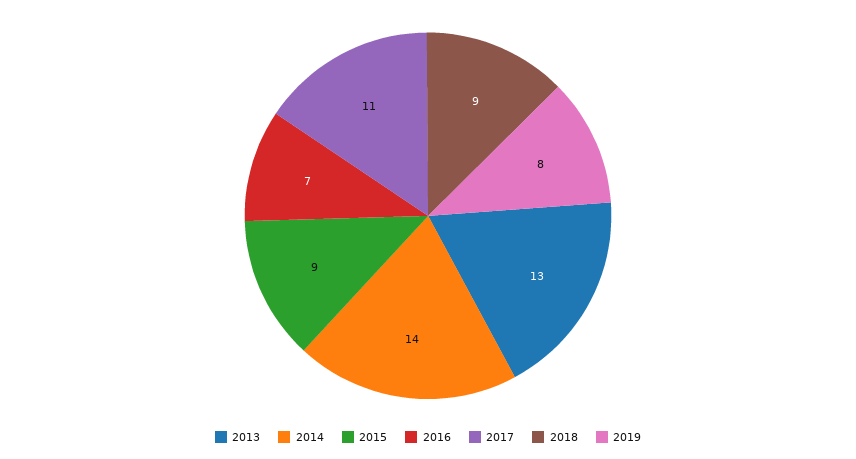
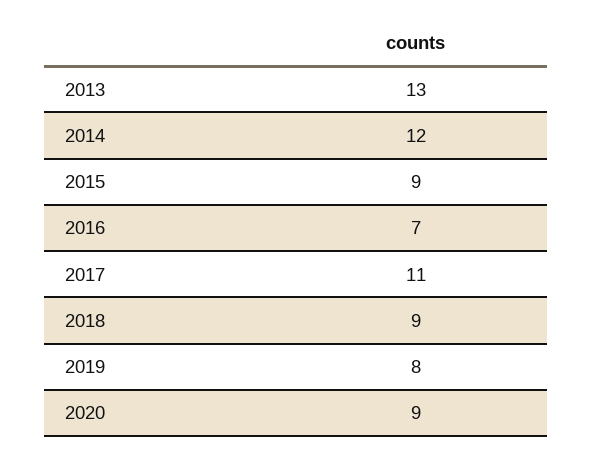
2014: 14 -> 12
2020: none -> 9

